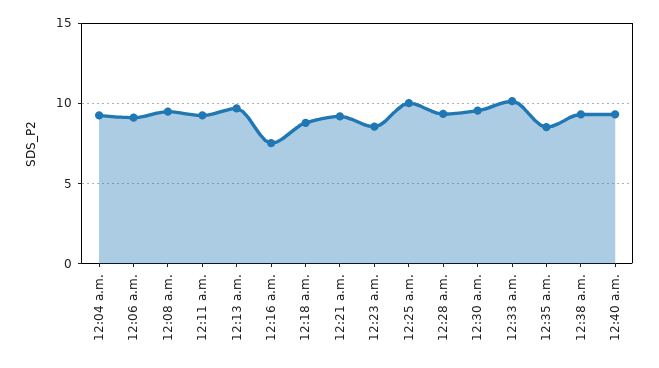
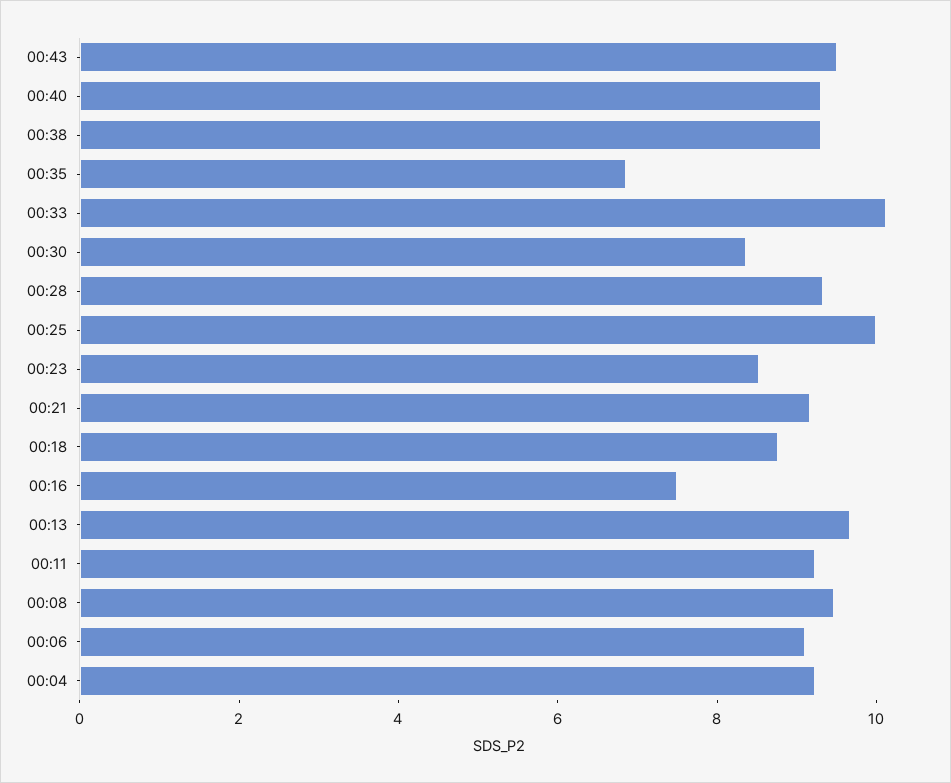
12:30 a.m.: 9.5 -> 8.5
12:35 a.m.: 8.5 -> 7
00:43: none -> 9.5

